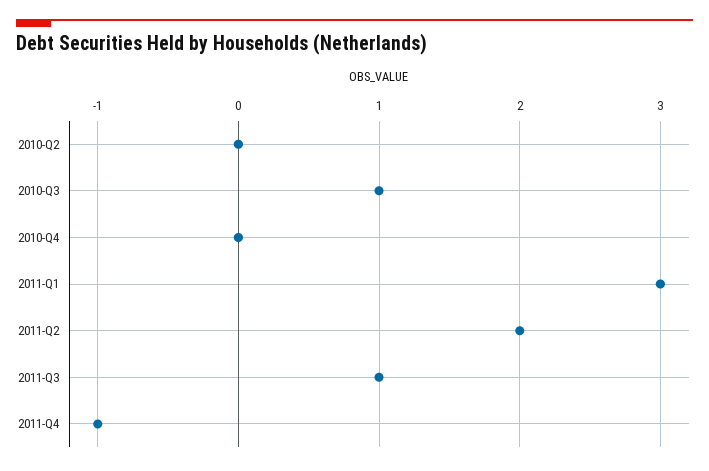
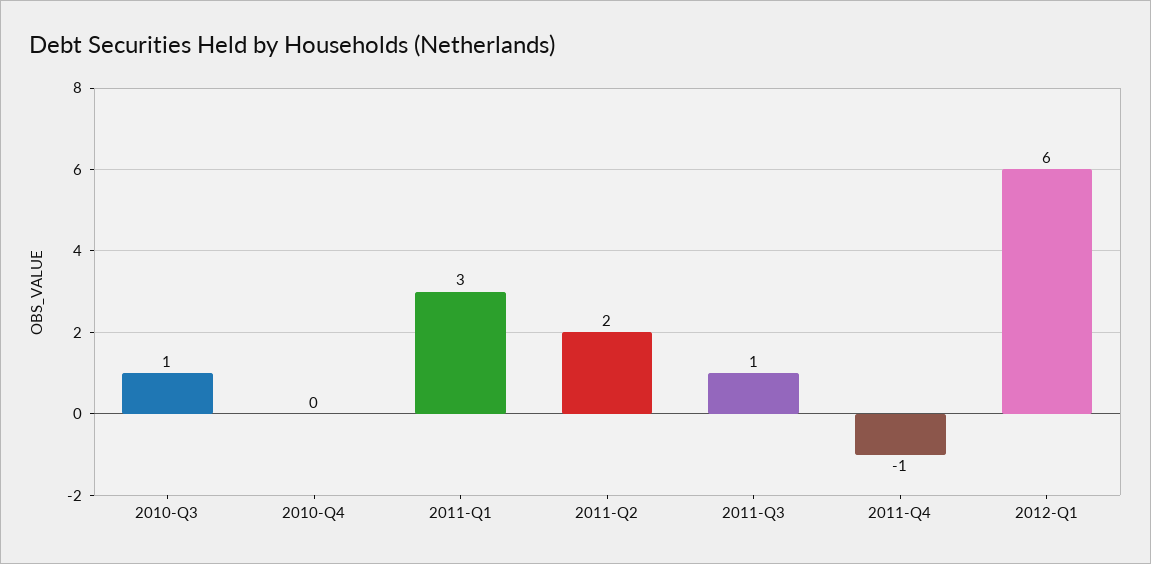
2010-Q2: 0 -> none
2012-Q1: none -> 6

